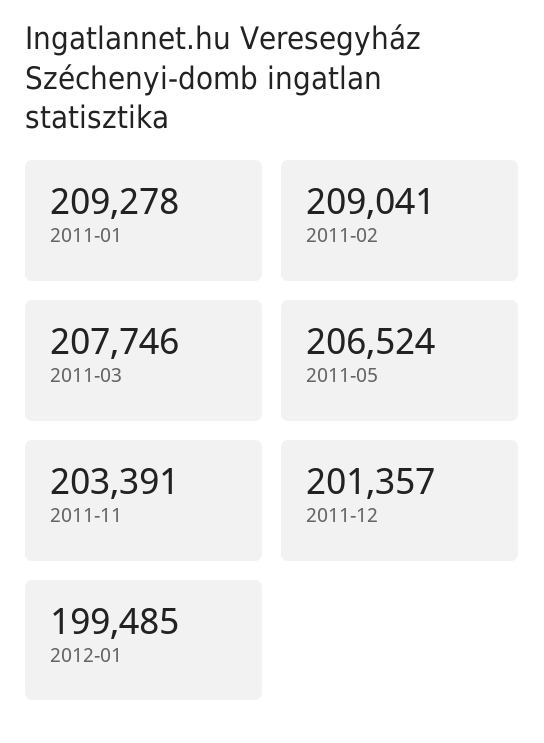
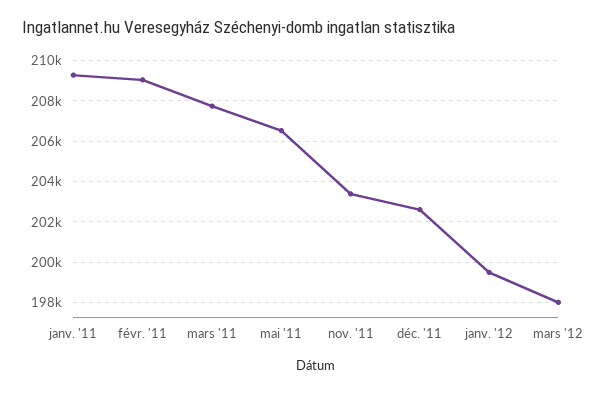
2011-12: 201357 -> 202500
mars '12: none -> 198000

